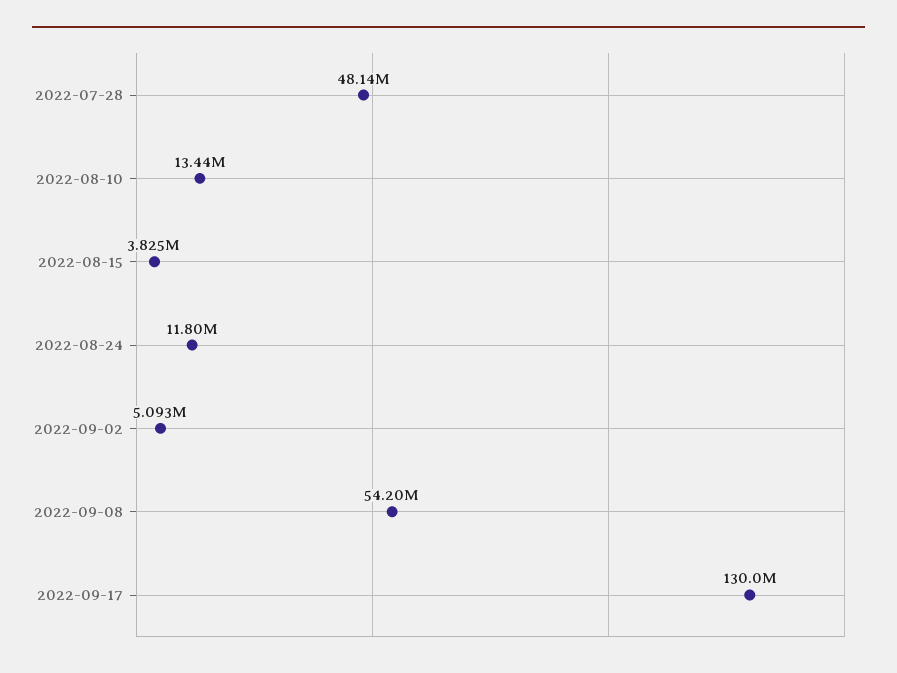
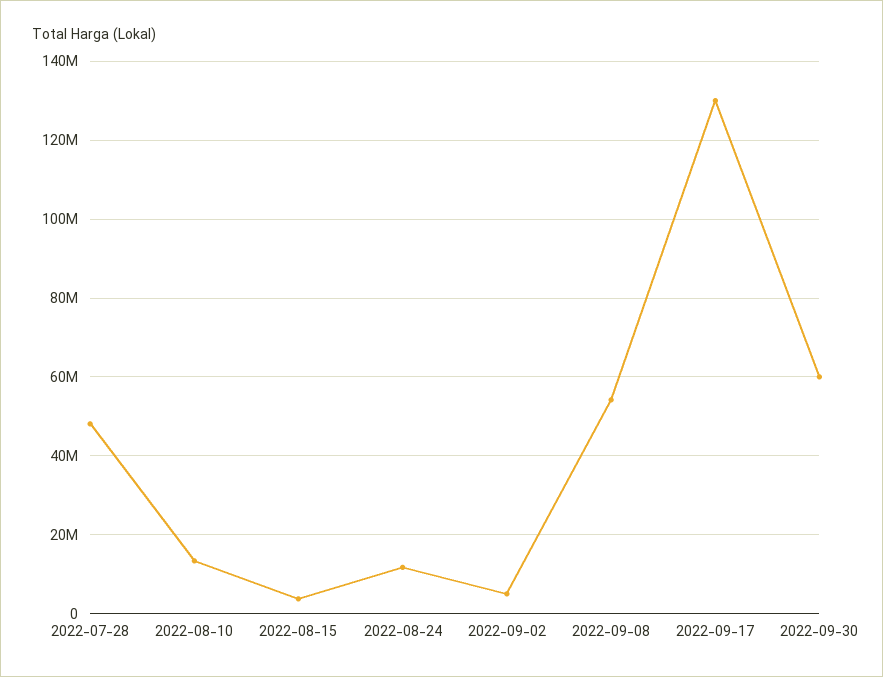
2022-09-30: none -> 60000000

